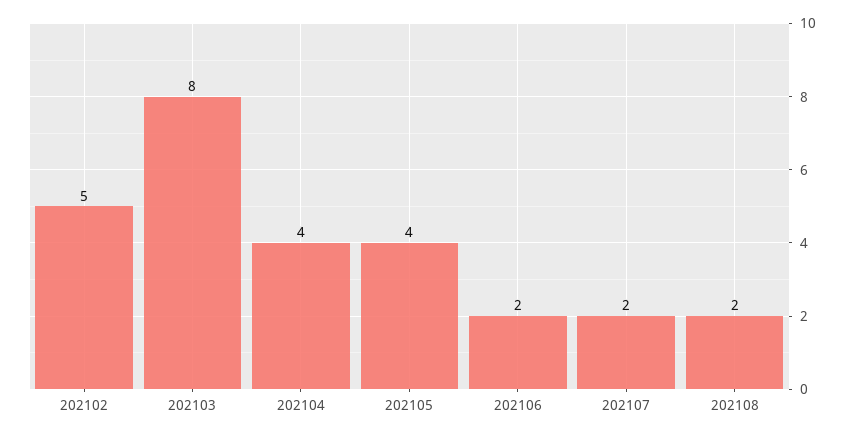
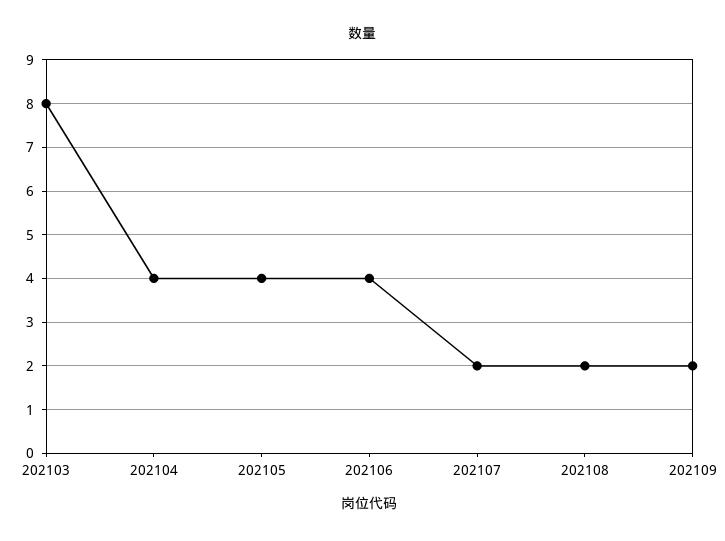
202102: 5 -> none
202106: 2 -> 4
202109: none -> 2

